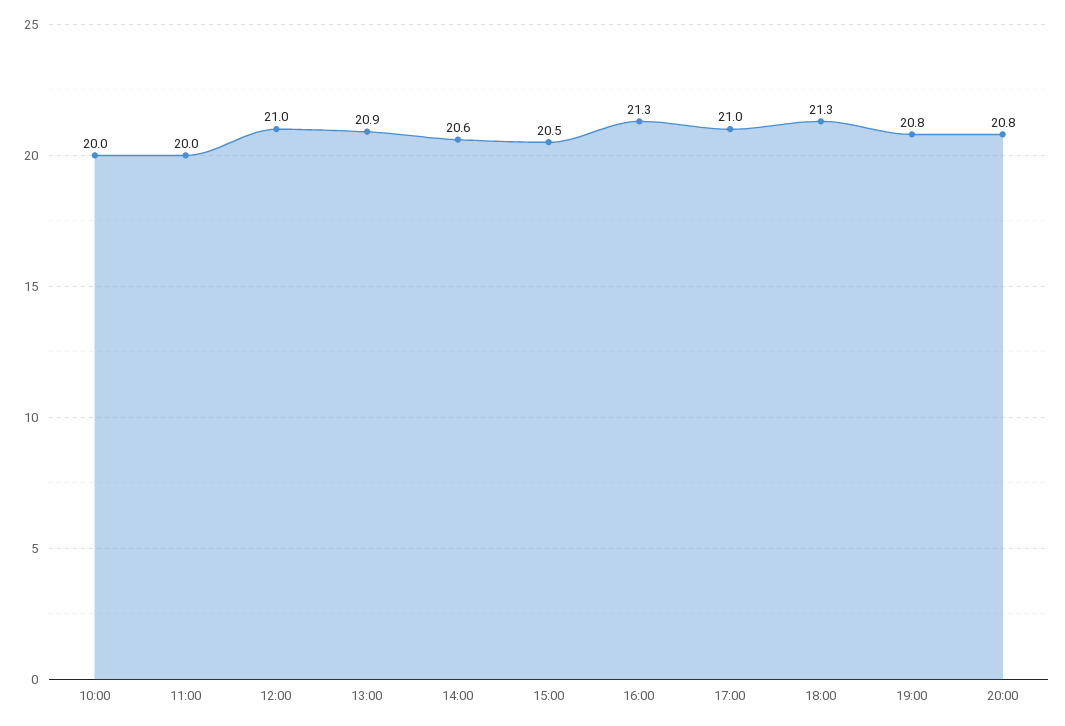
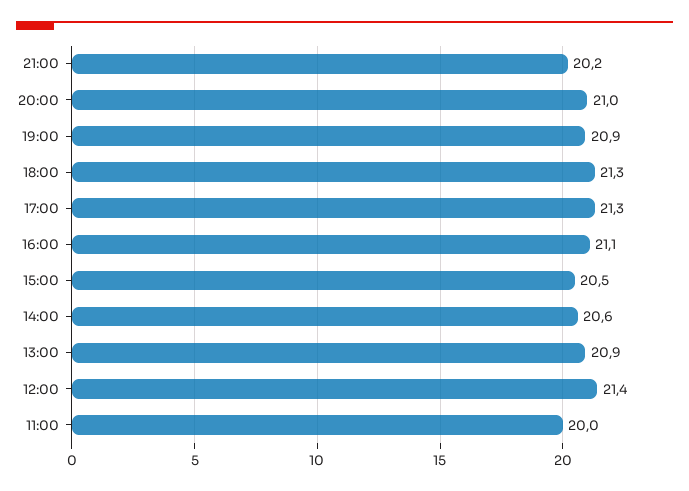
10:00: 20 -> none
12:00: 21 -> 21.4
16:00: 21.3 -> 21.1
17:00: 21 -> 21.3
19:00: 20.8 -> 20.9
20:00: 20.8 -> 21
21:00: none -> 20.2

